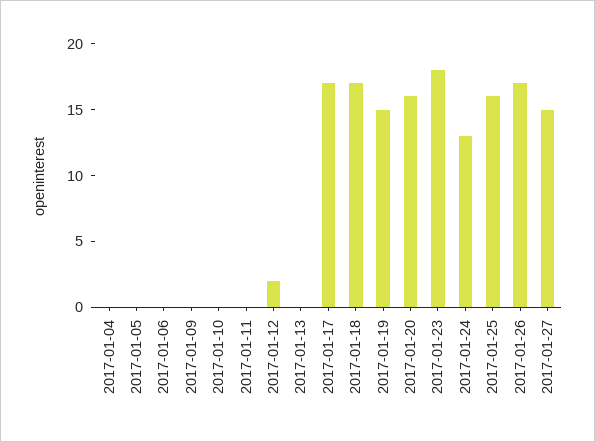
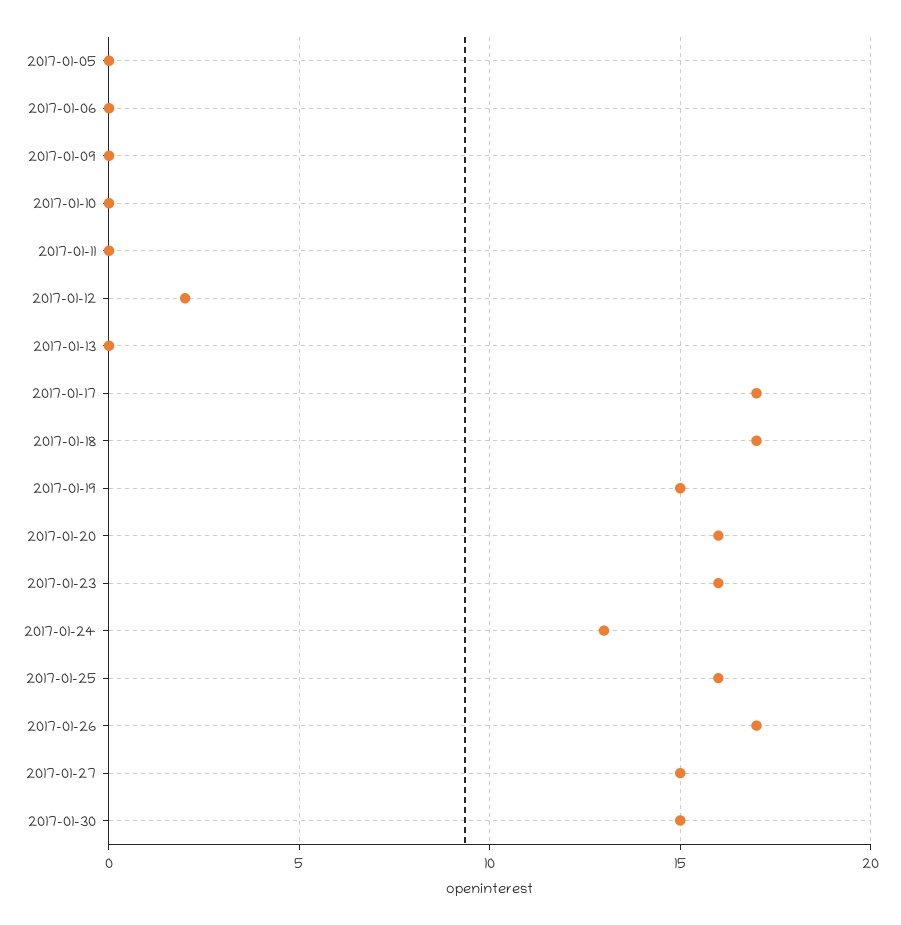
2017-01-04: 0 -> none
2017-01-23: 18 -> 16
2017-01-30: none -> 15

